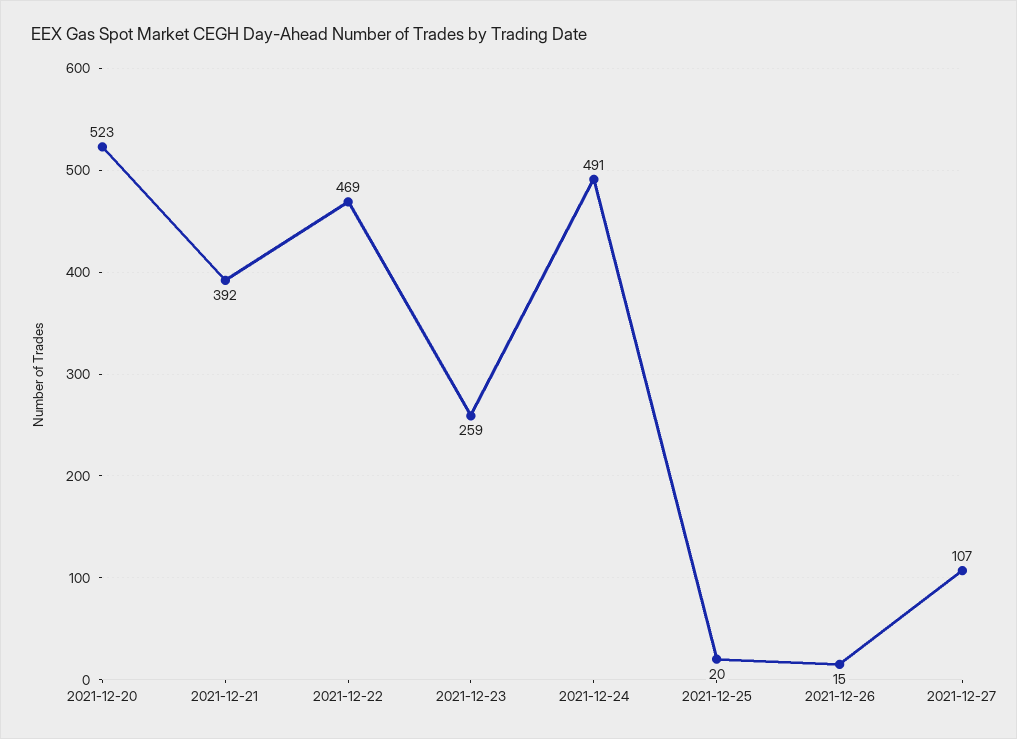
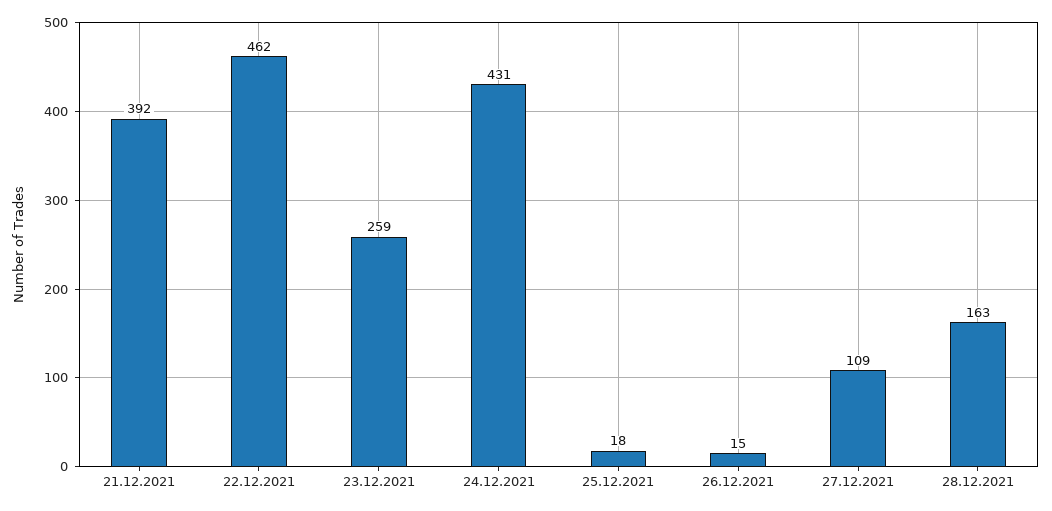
2021-12-20: 523 -> none
2021-12-22: 469 -> 462
2021-12-24: 491 -> 431
2021-12-25: 20 -> 18
2021-12-27: 107 -> 109
28.12.2021: none -> 163

